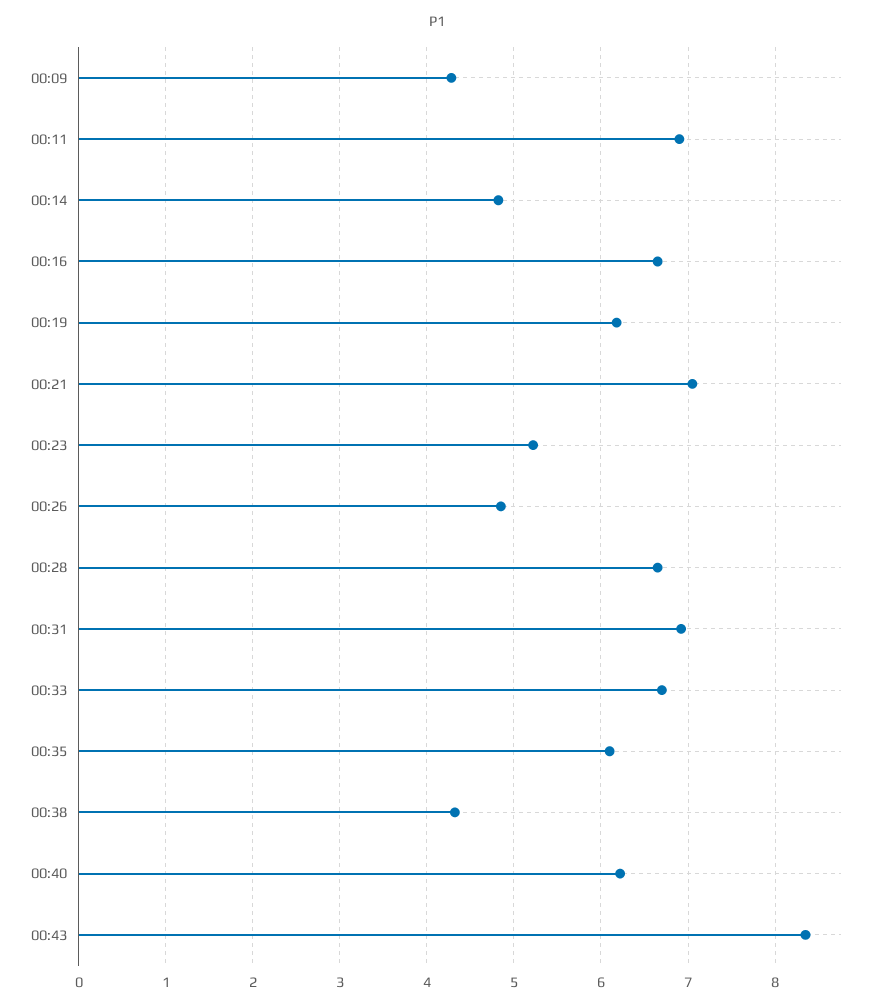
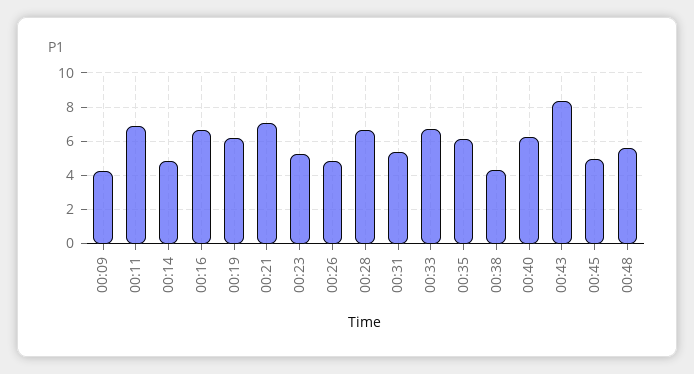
00:31: 6.9 -> 5.5
00:45: none -> 5
00:48: none -> 5.5

